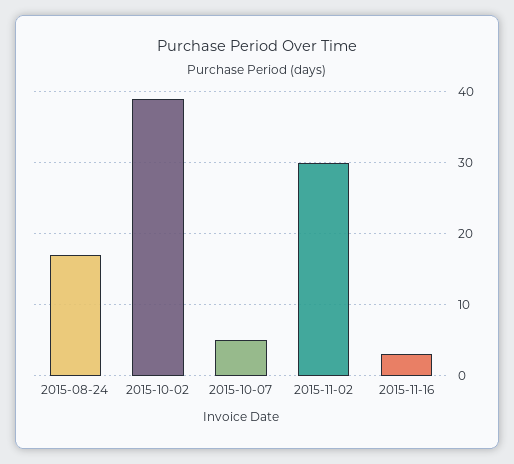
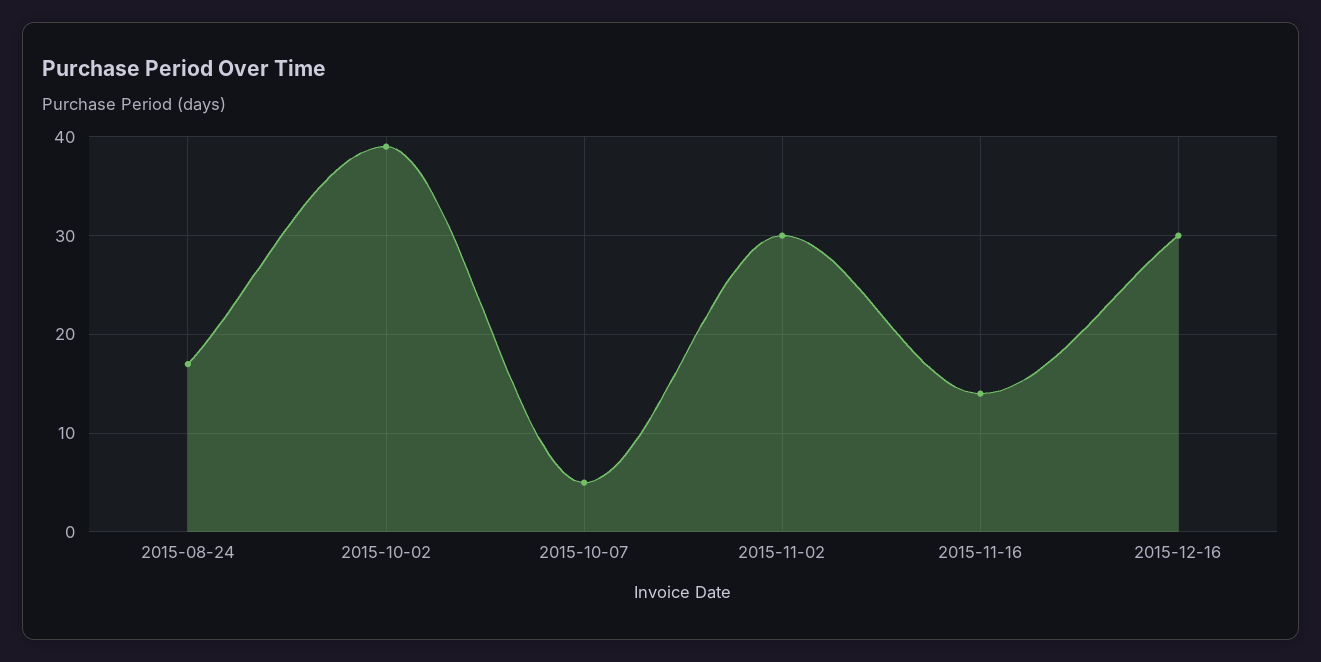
2015-11-16: 3 -> 14
2015-12-16: none -> 30

